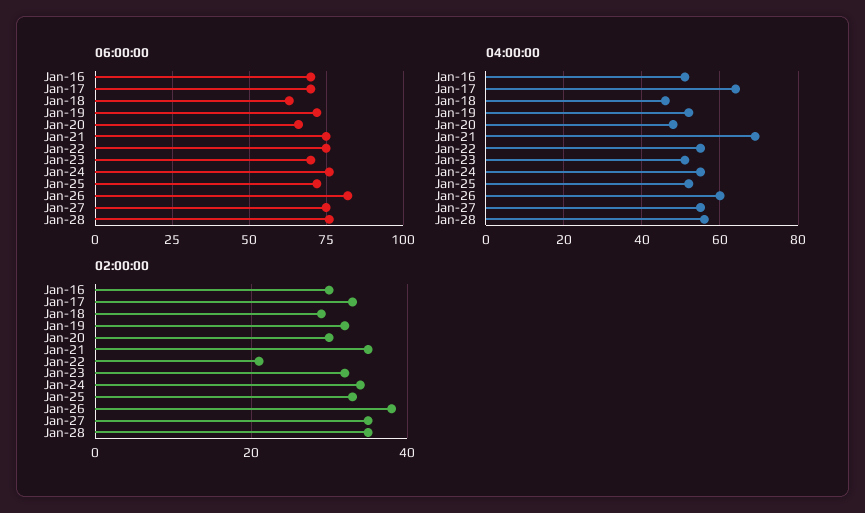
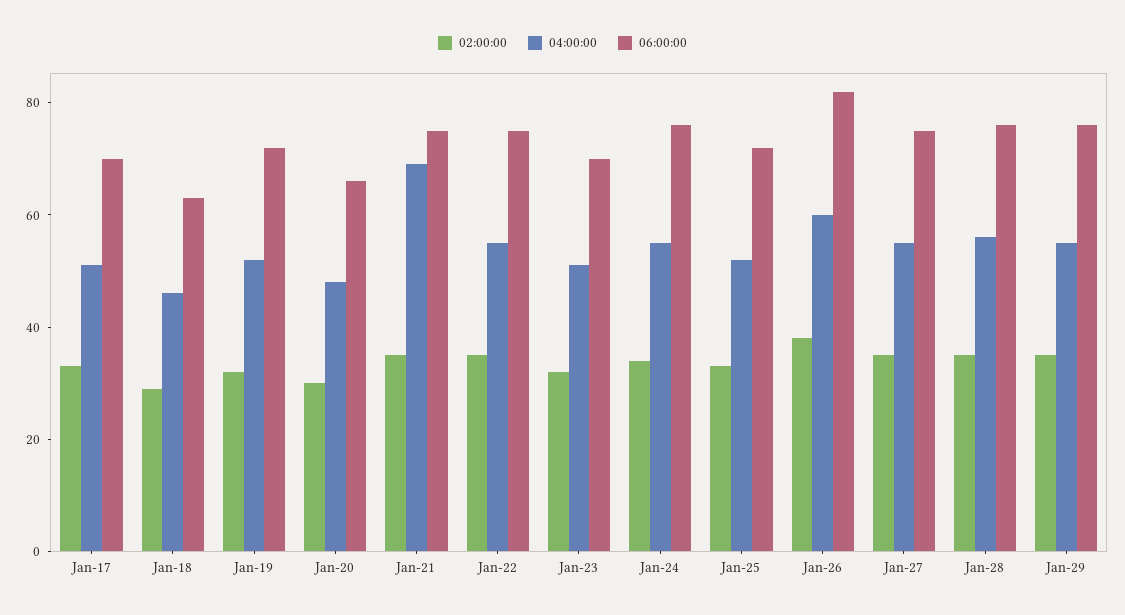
06:00:00, Jan-16: 70 -> none
04:00:00, Jan-16: 50 -> none
04:00:00, Jan-17: 65 -> 50
02:00:00, Jan-16: 30 -> none
02:00:00, Jan-22: 20 -> 35
02:00:00, Jan-29: none -> 35
04:00:00, Jan-29: none -> 55
06:00:00, Jan-29: none -> 75

